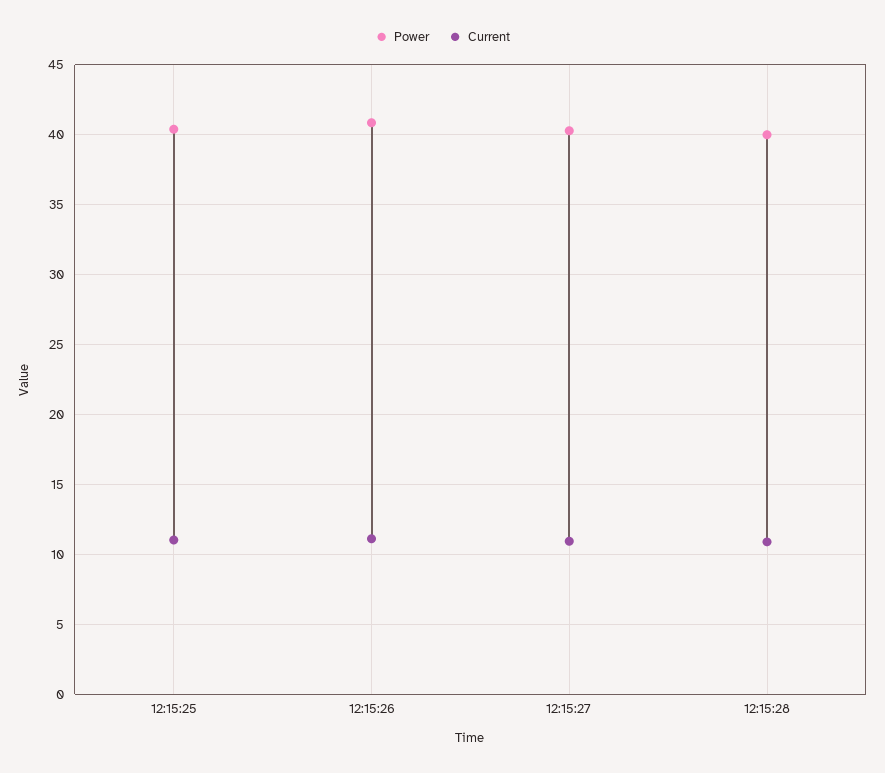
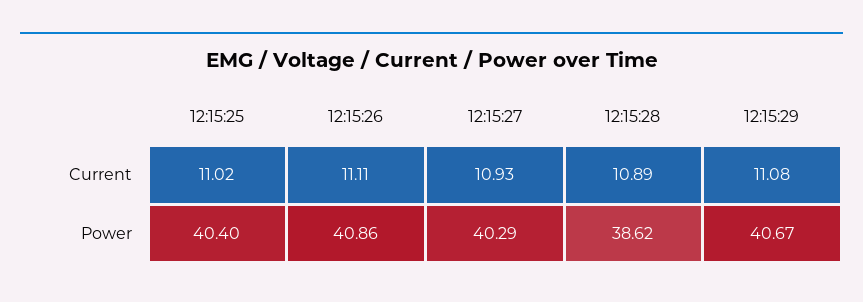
Power, 12:15:28: 40 -> 38.62
Current, 12:15:29: none -> 11.08
Power, 12:15:29: none -> 40.67

